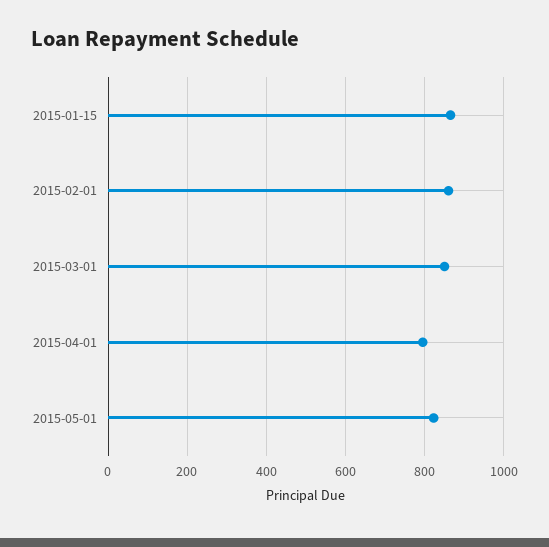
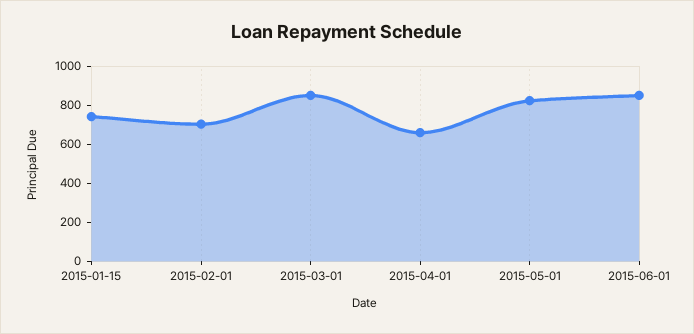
2015-01-15: 860 -> 750
2015-02-01: 860 -> 700
2015-04-01: 800 -> 650
2015-06-01: none -> 850

